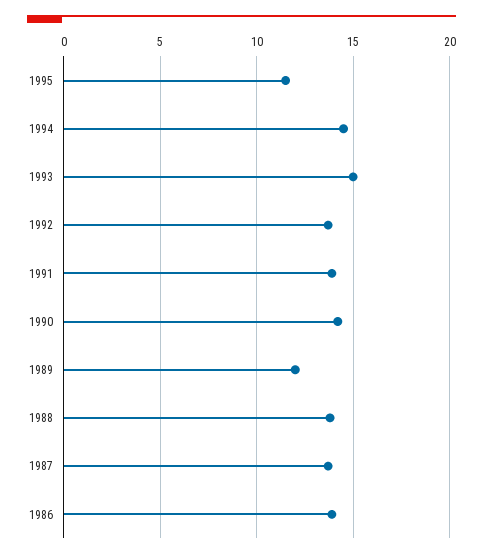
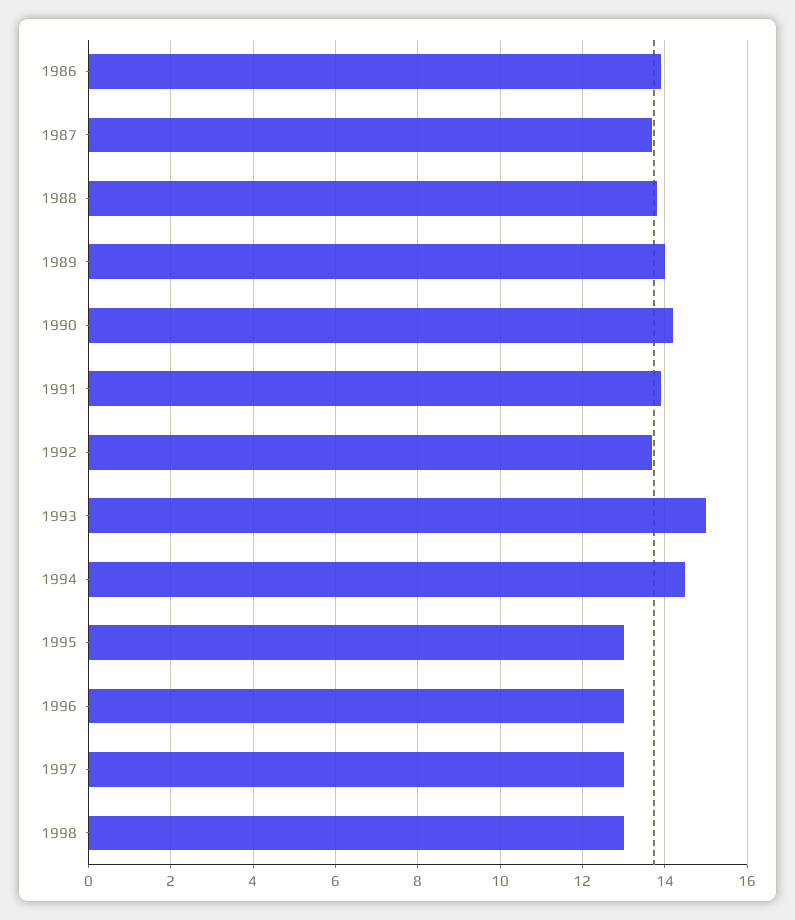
1995: 11.5 -> 13
1989: 12 -> 14
1996: none -> 13
1997: none -> 13
1998: none -> 13

